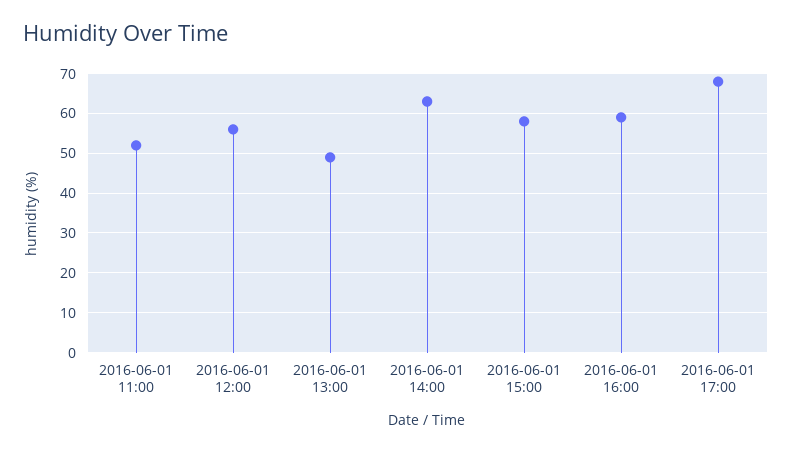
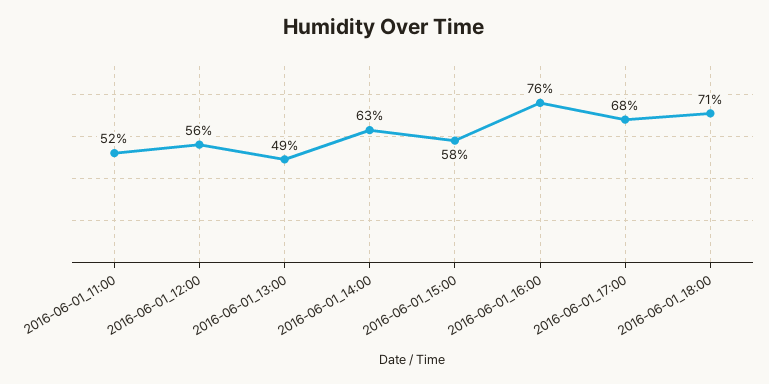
2016-06-01 16:00: 60 -> 76
2016-06-01_18:00: none -> 71

